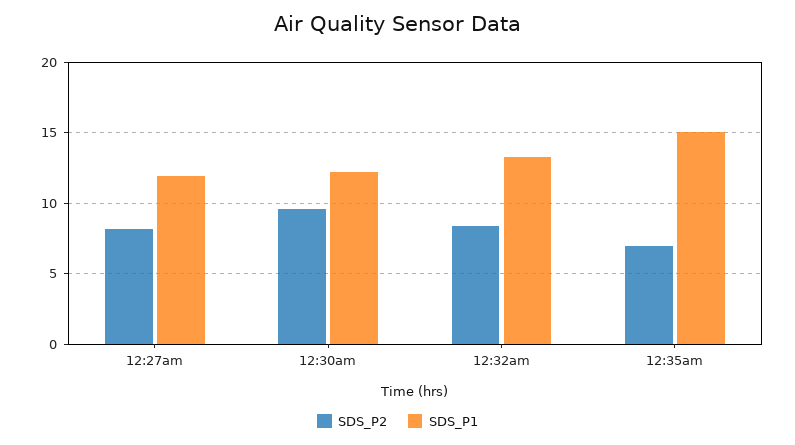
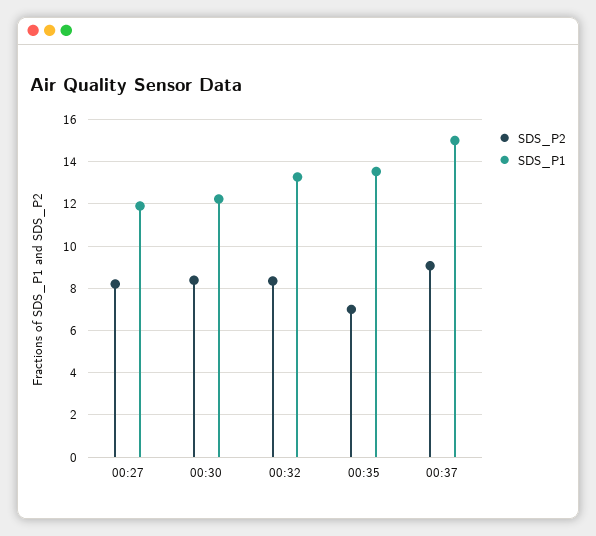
SDS_P2, 12:30am: 9.5 -> 8.5
SDS_P1, 12:35am: 15 -> 13.5
SDS_P2, 00:37: none -> 9
SDS_P1, 00:37: none -> 15

